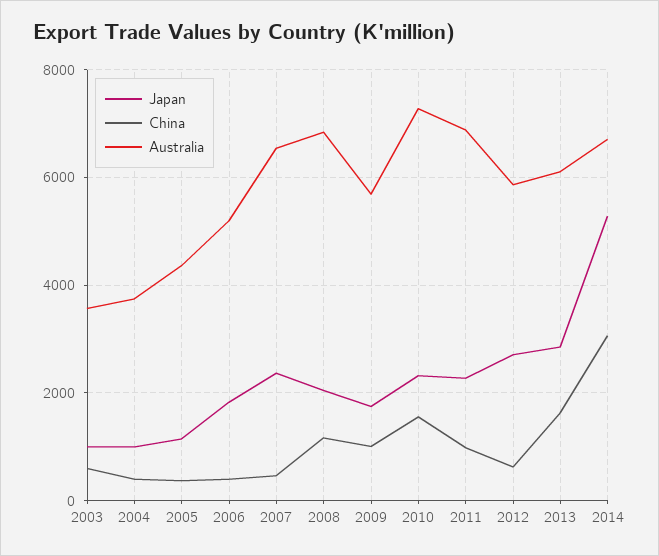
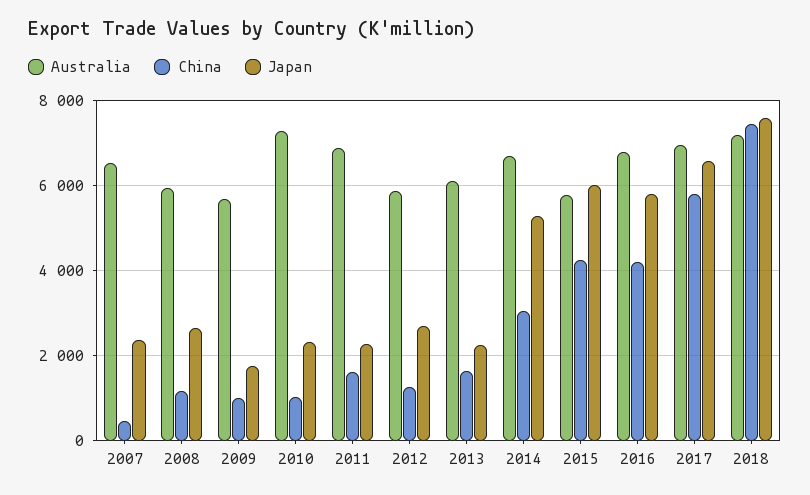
Japan, 2003: 1000 -> none
China, 2003: 600 -> none
Australia, 2003: 3600 -> none
Japan, 2004: 1000 -> none
China, 2004: 400 -> none
Australia, 2004: 3800 -> none
Japan, 2005: 1200 -> none
China, 2005: 400 -> none
Australia, 2005: 4400 -> none
Japan, 2006: 1800 -> none
China, 2006: 400 -> none
Australia, 2006: 5200 -> none
Japan, 2008: 2000 -> 2600
Australia, 2008: 6800 -> 6000
China, 2010: 1600 -> 1000
China, 2011: 1000 -> 1600
China, 2012: 600 -> 1200
Japan, 2013: 2800 -> 2200
Australia, 2015: none -> 5800
China, 2015: none -> 4200
Japan, 2015: none -> 6000
Australia, 2016: none -> 6800
China, 2016: none -> 4200
Japan, 2016: none -> 5800
Australia, 2017: none -> 7000
China, 2017: none -> 5800
Japan, 2017: none -> 6600
Australia, 2018: none -> 7200
China, 2018: none -> 7400
Japan, 2018: none -> 7600

